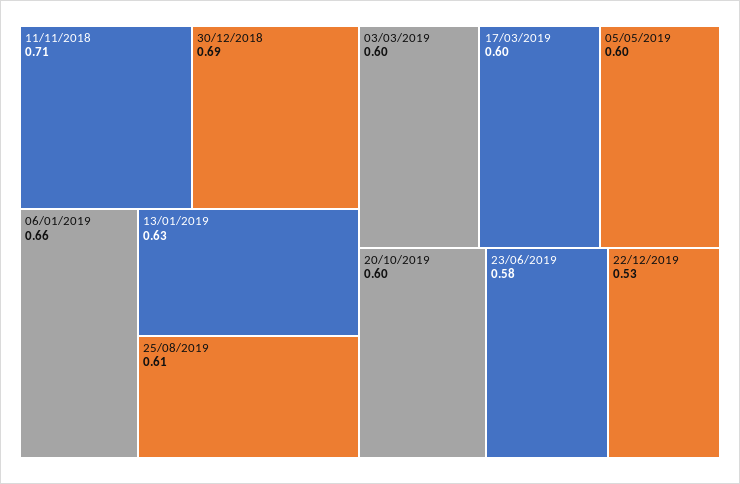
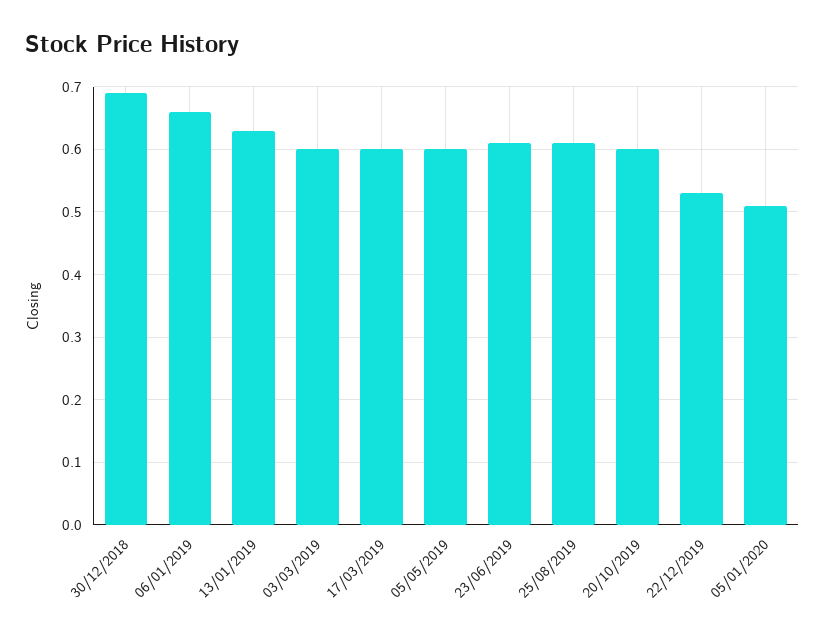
11/11/2018: 0.71 -> none
23/06/2019: 0.58 -> 0.61
05/01/2020: none -> 0.51

